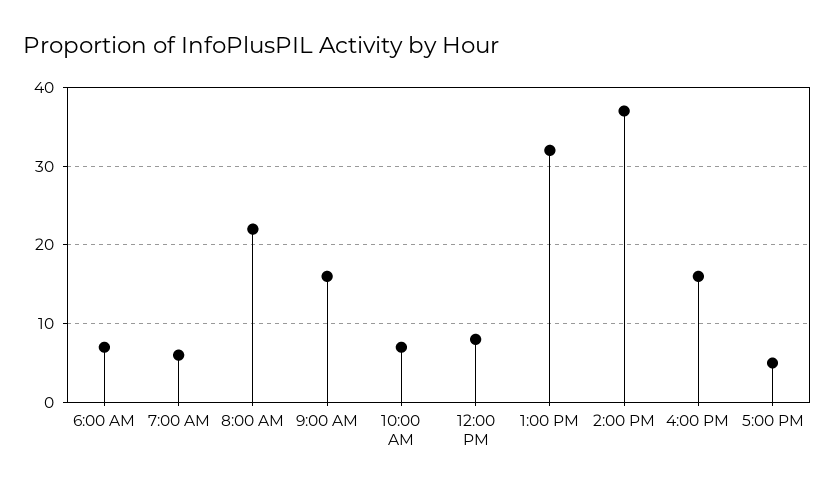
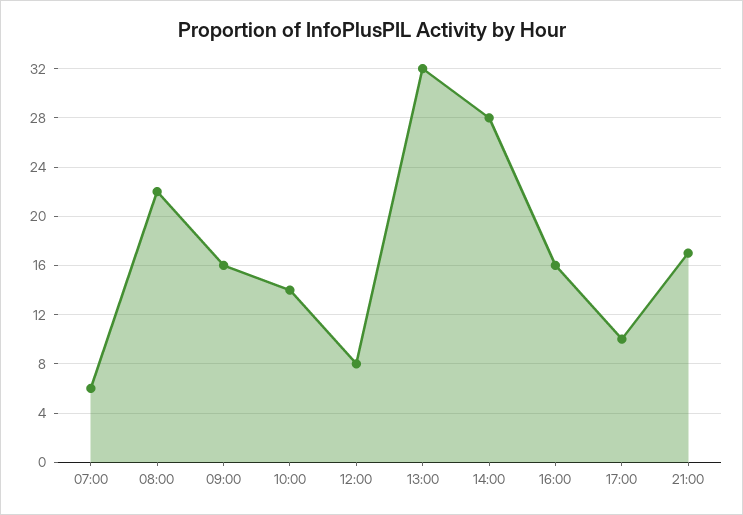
6:00 AM: 7 -> none
10:00 AM: 7 -> 14
2:00 PM: 37 -> 28
5:00 PM: 5 -> 10
21:00: none -> 17

